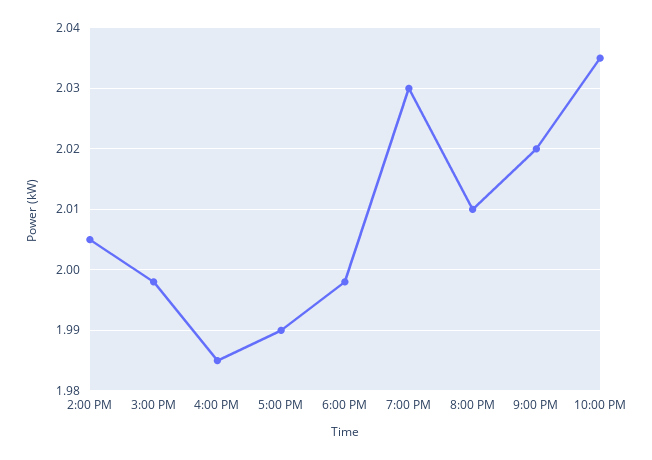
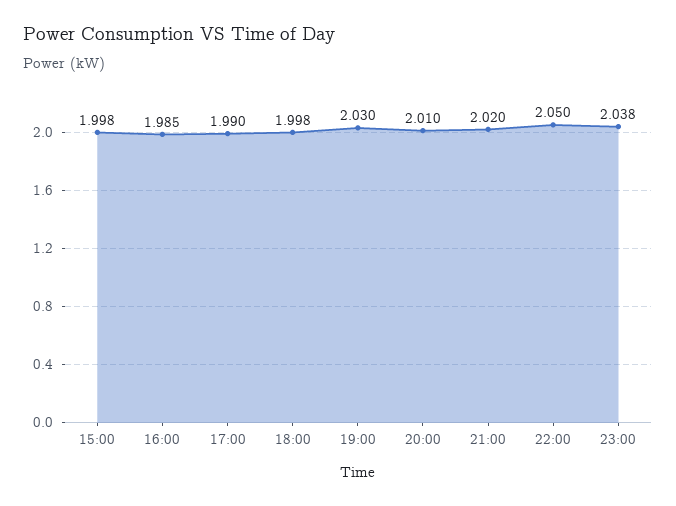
2:00 PM: 2.005 -> none
10:00 PM: 2.035 -> 2.05
23:00: none -> 2.038

